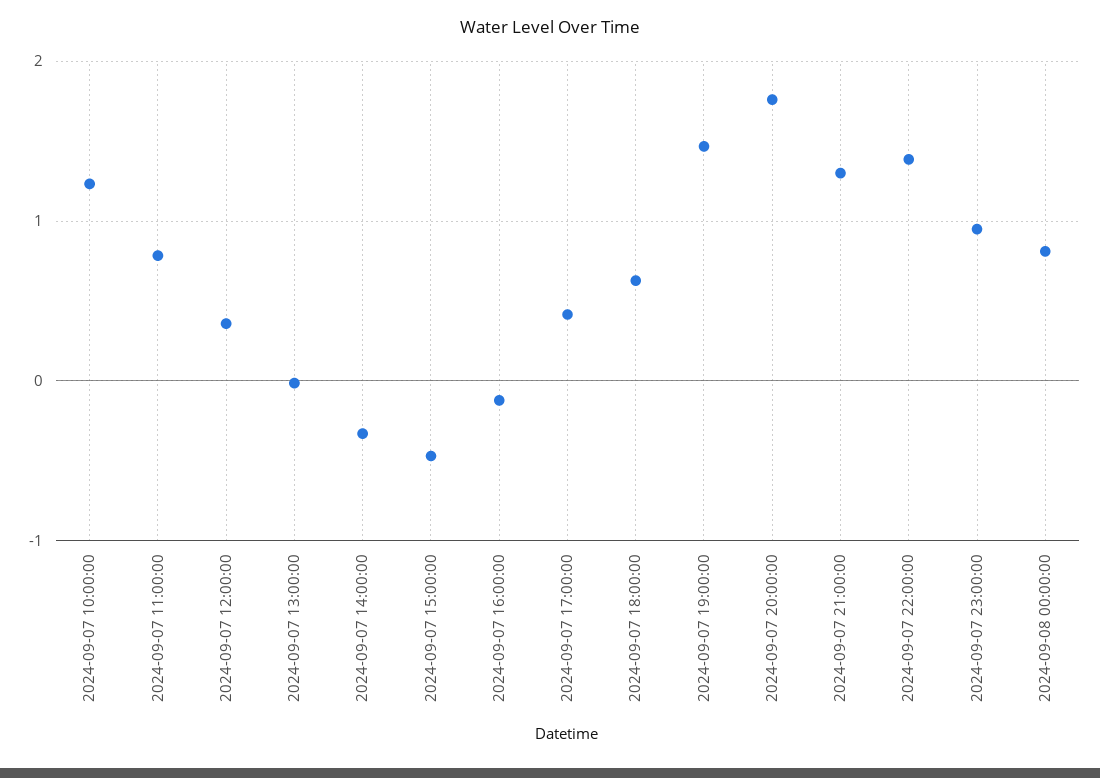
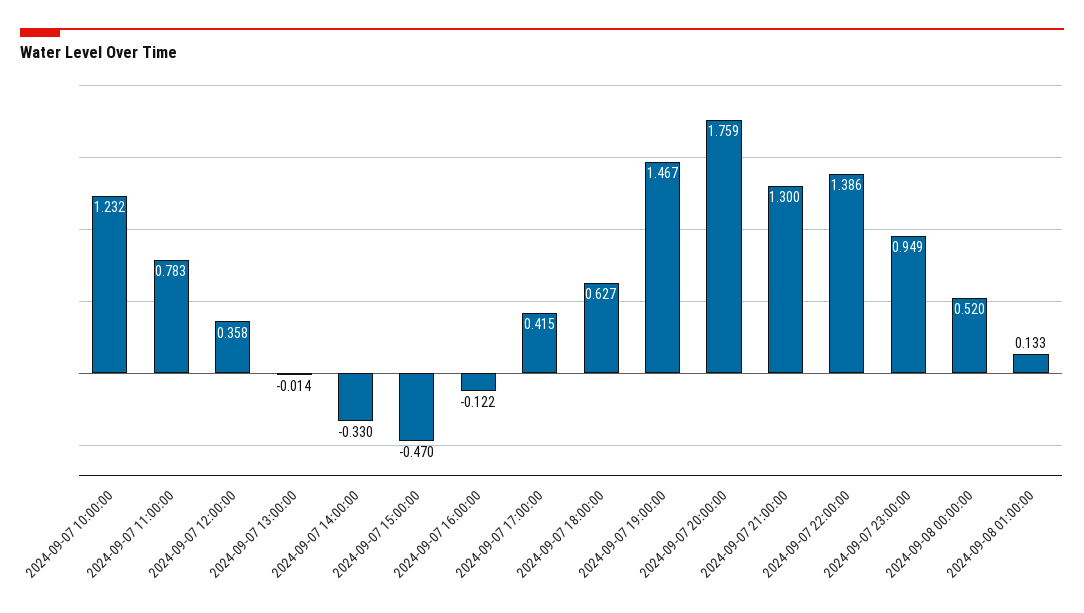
2024-09-08 00:00:00: 0.8 -> 0.52
2024-09-08 01:00:00: none -> 0.133

